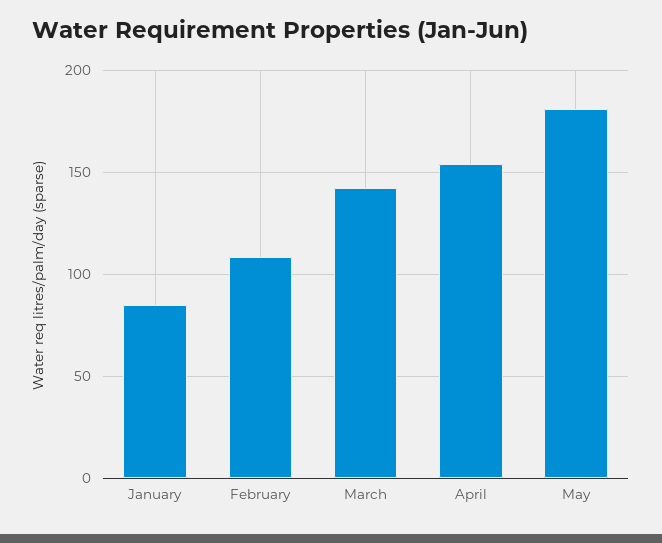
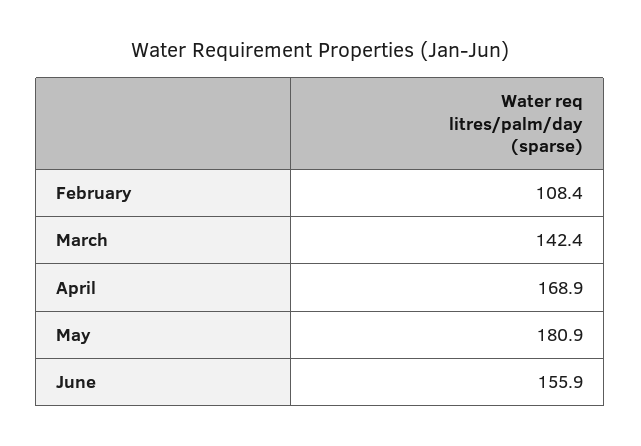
January: 85 -> none
April: 155 -> 168.9
June: none -> 155.9

